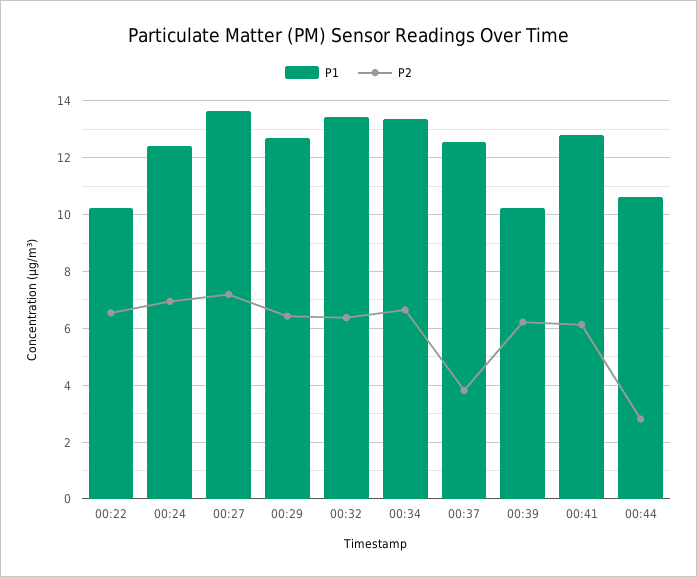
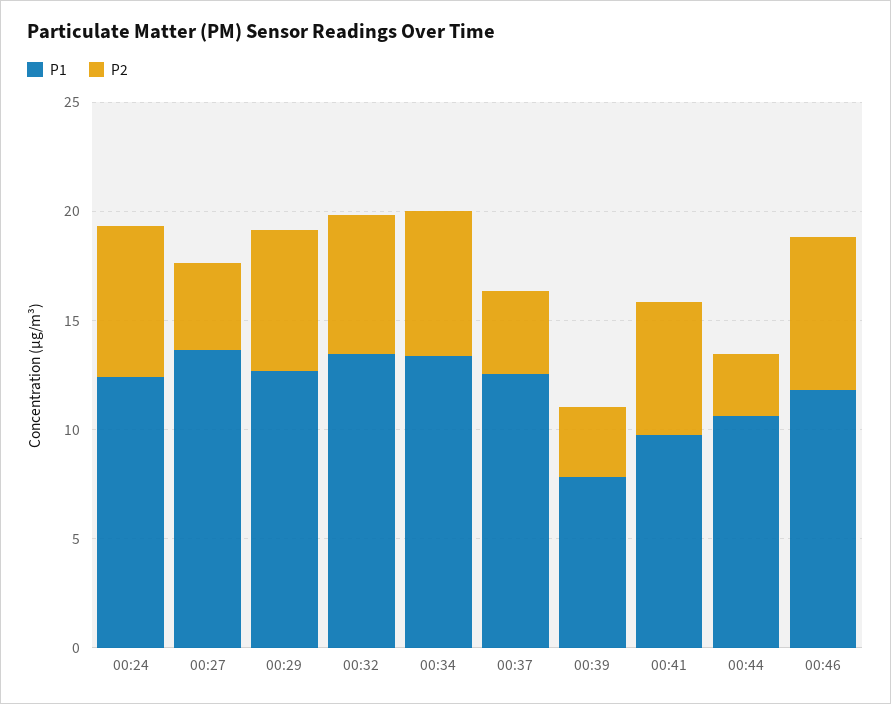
P1, 00:22: 10.25 -> none
P2, 00:22: 6.5 -> none
P2, 00:27: 7.25 -> 4
P1, 00:39: 10.25 -> 8
P2, 00:39: 6.25 -> 3
P1, 00:41: 12.75 -> 10
P1, 00:46: none -> 12
P2, 00:46: none -> 7

